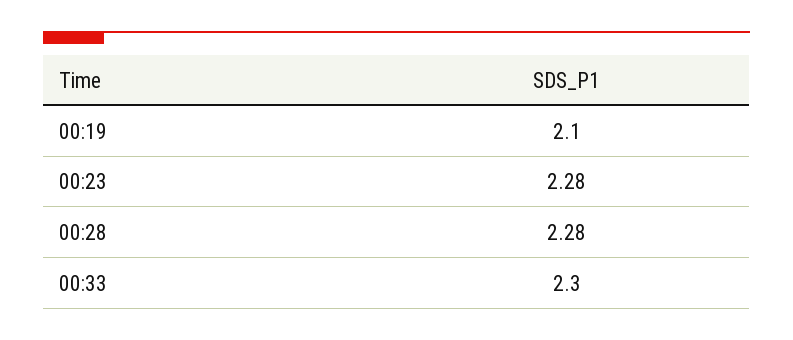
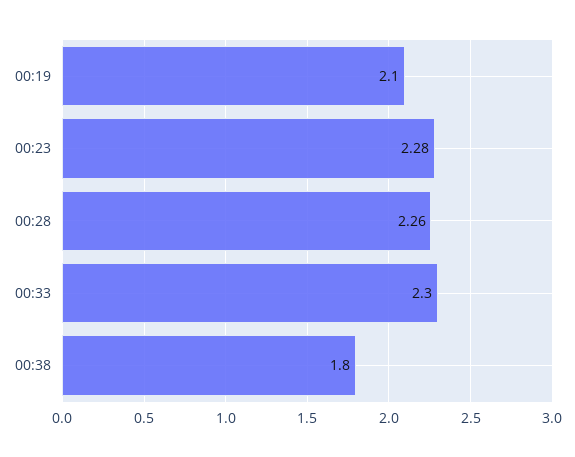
00:28: 2.28 -> 2.26
00:38: none -> 1.8

